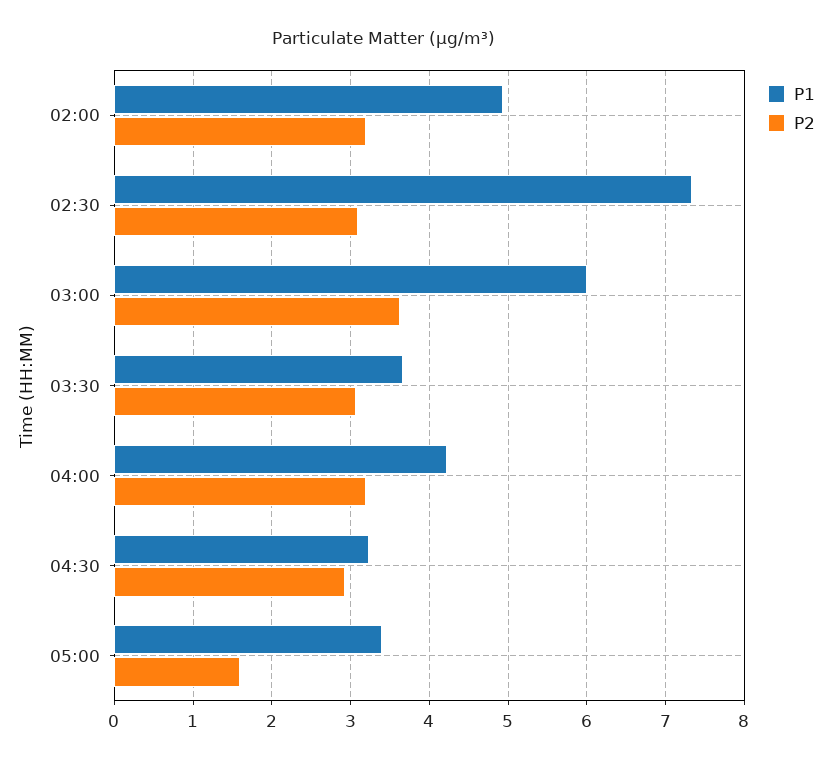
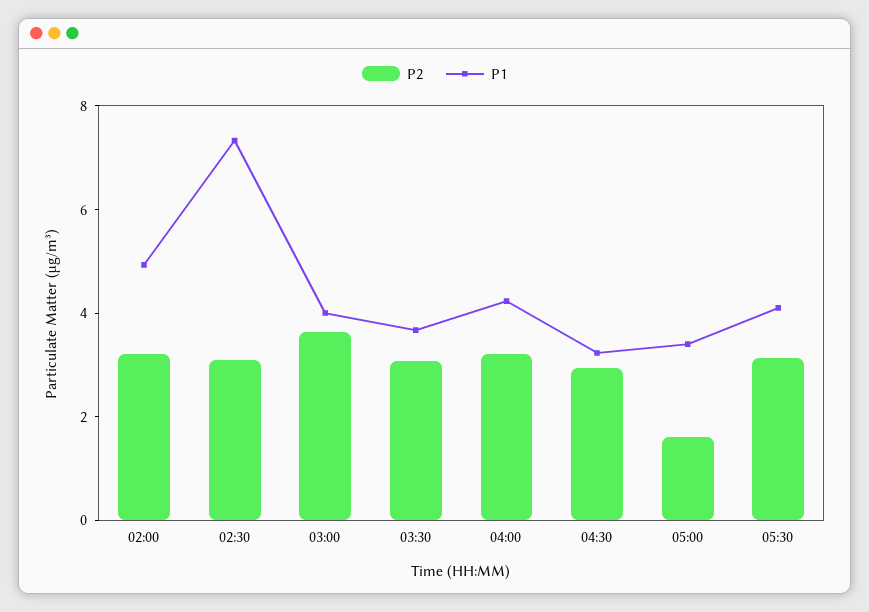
P1, 03:00: 6 -> 4
P2, 05:30: none -> 3
P1, 05:30: none -> 4

